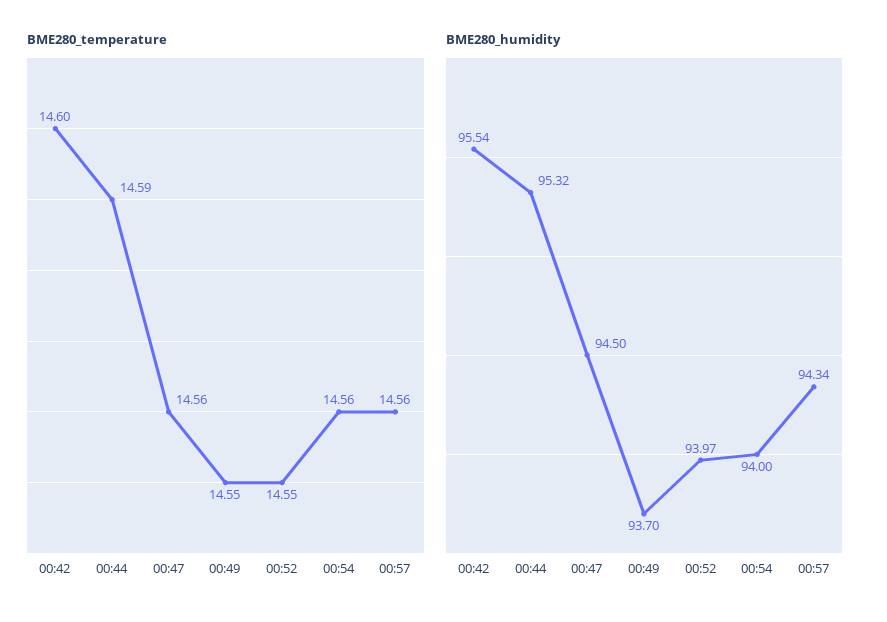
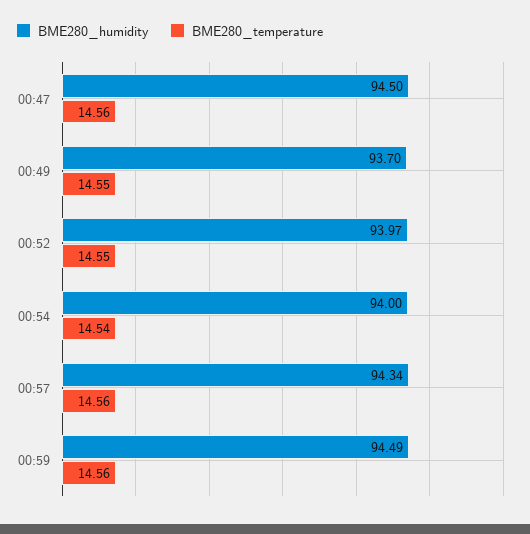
BME280_temperature, 00:42: 14.6 -> none
BME280_temperature, 00:44: 14.59 -> none
BME280_temperature, 00:54: 14.56 -> 14.54
BME280_humidity, 00:42: 95.54 -> none
BME280_humidity, 00:44: 95.32 -> none
BME280_humidity, 00:59: none -> 94.49
BME280_temperature, 00:59: none -> 14.56

